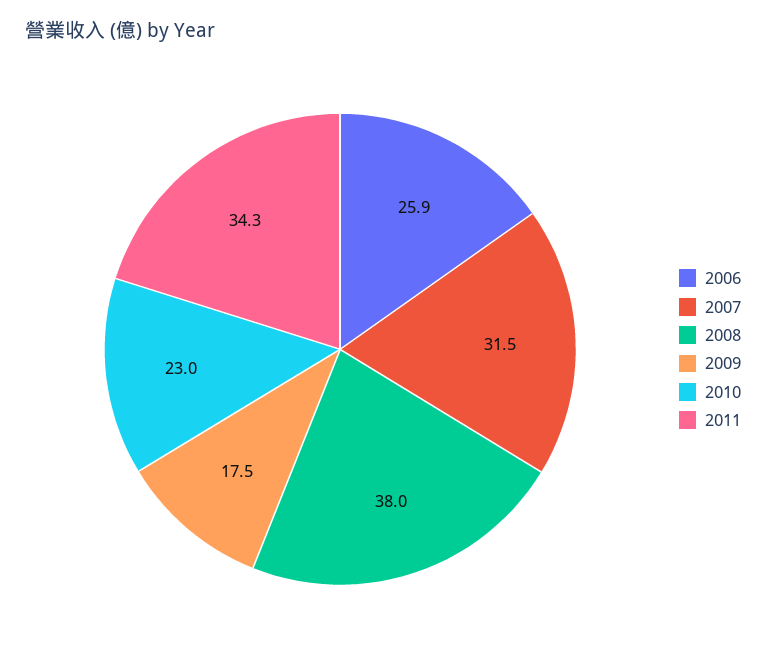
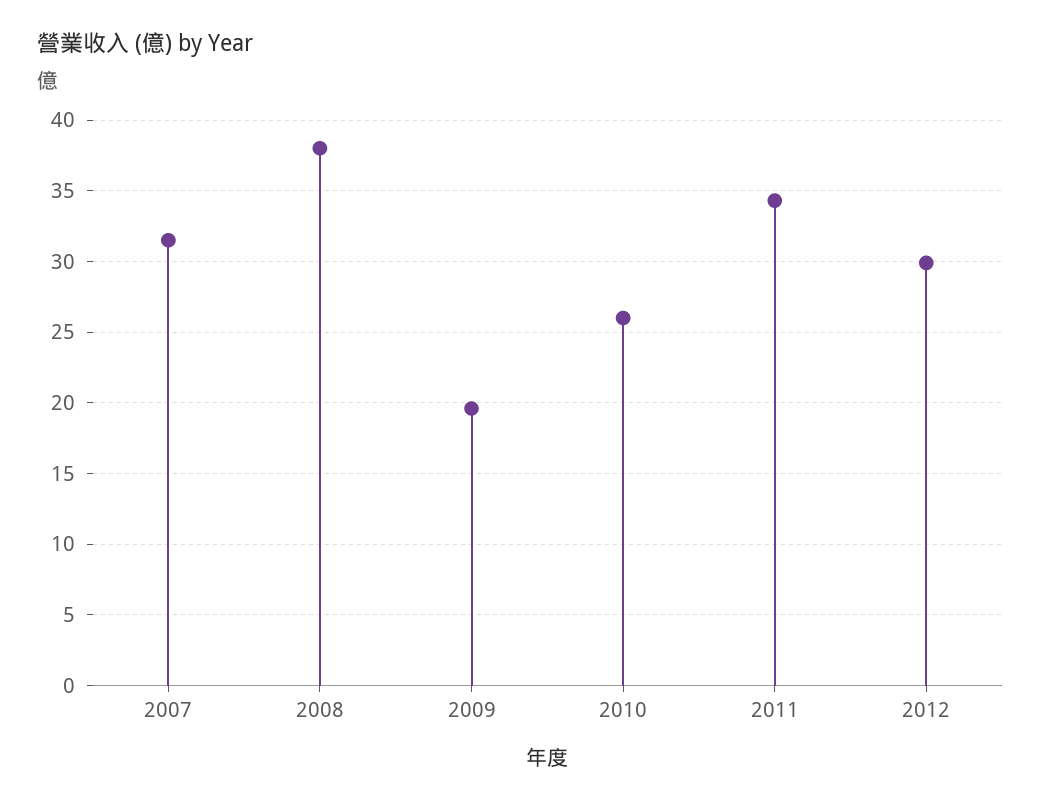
2006: 25.9 -> none
2009: 17.5 -> 19.5
2010: 23 -> 26
2012: none -> 30

